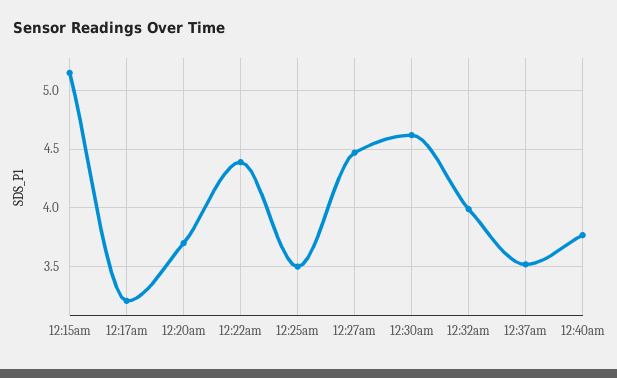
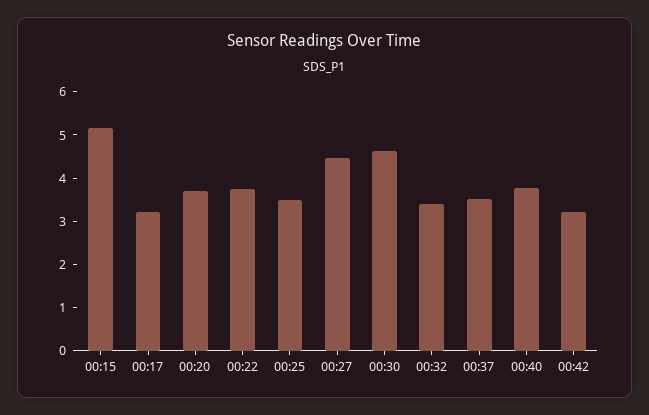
12:22am: 4.4 -> 3.8
12:32am: 4 -> 3.4
00:42: none -> 3.2

